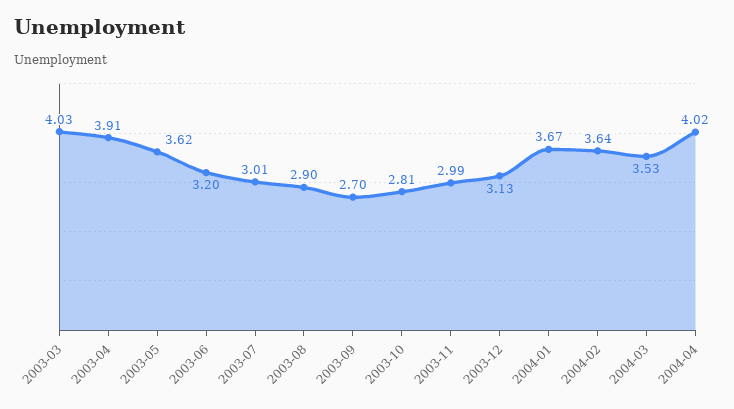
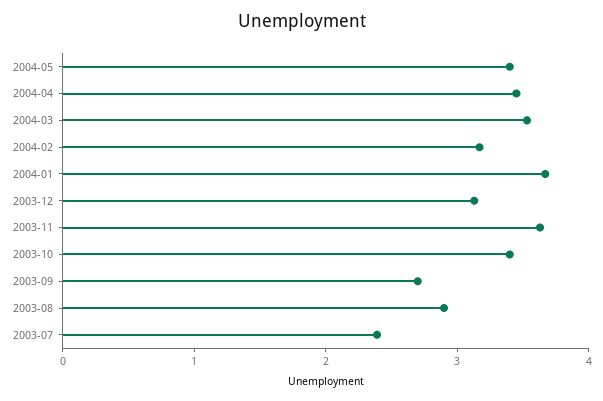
2003-03: 4.03 -> none
2003-04: 3.91 -> none
2003-05: 3.62 -> none
2003-06: 3.2 -> none
2003-07: 3.01 -> 2.4
2003-10: 2.81 -> 3.4
2003-11: 2.99 -> 3.6
2004-02: 3.64 -> 3.2
2004-04: 4.02 -> 3.4
2004-05: none -> 3.4

